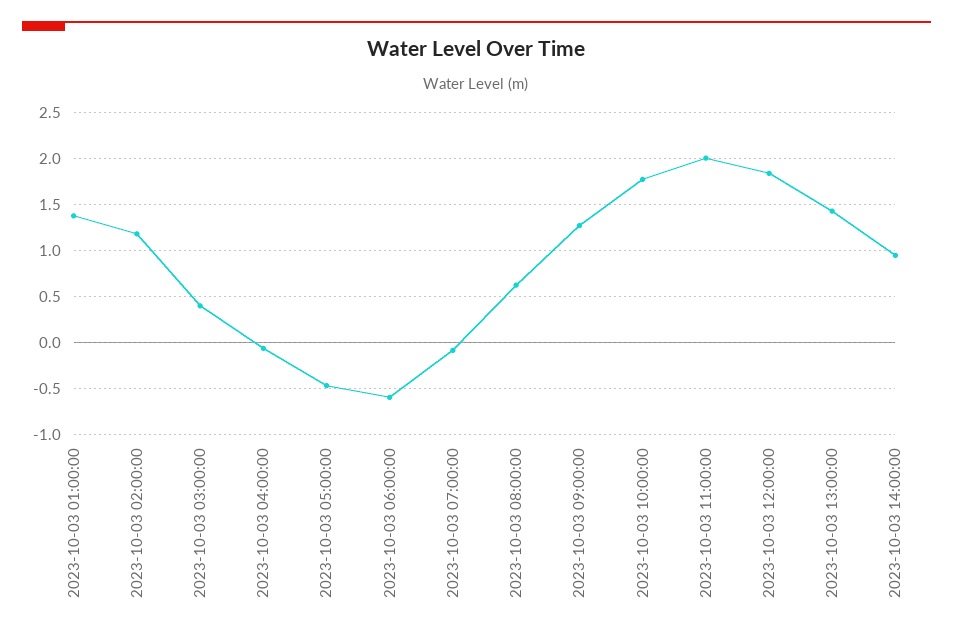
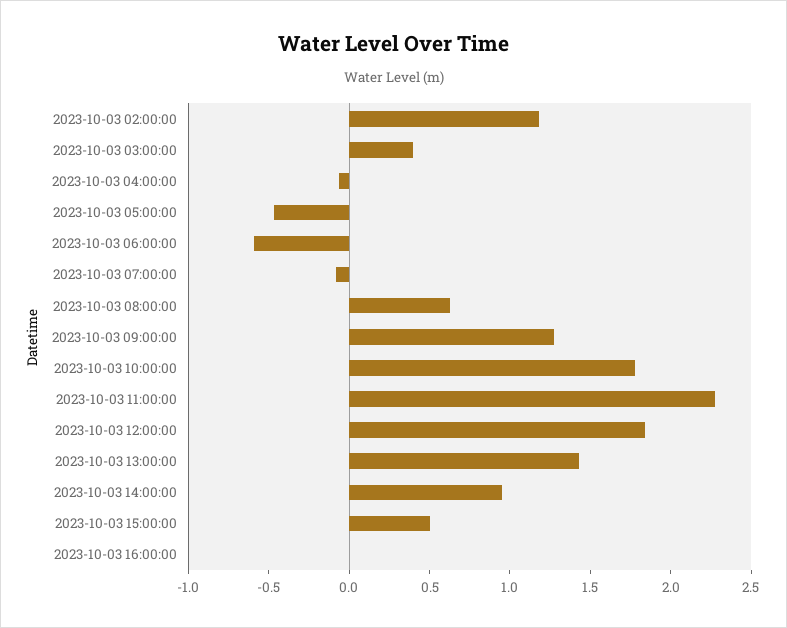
2023-10-03 01:00:00: 1.4 -> none
2023-10-03 11:00:00: 2 -> 2.3
2023-10-03 15:00:00: none -> 0.5
2023-10-03 16:00:00: none -> 0

